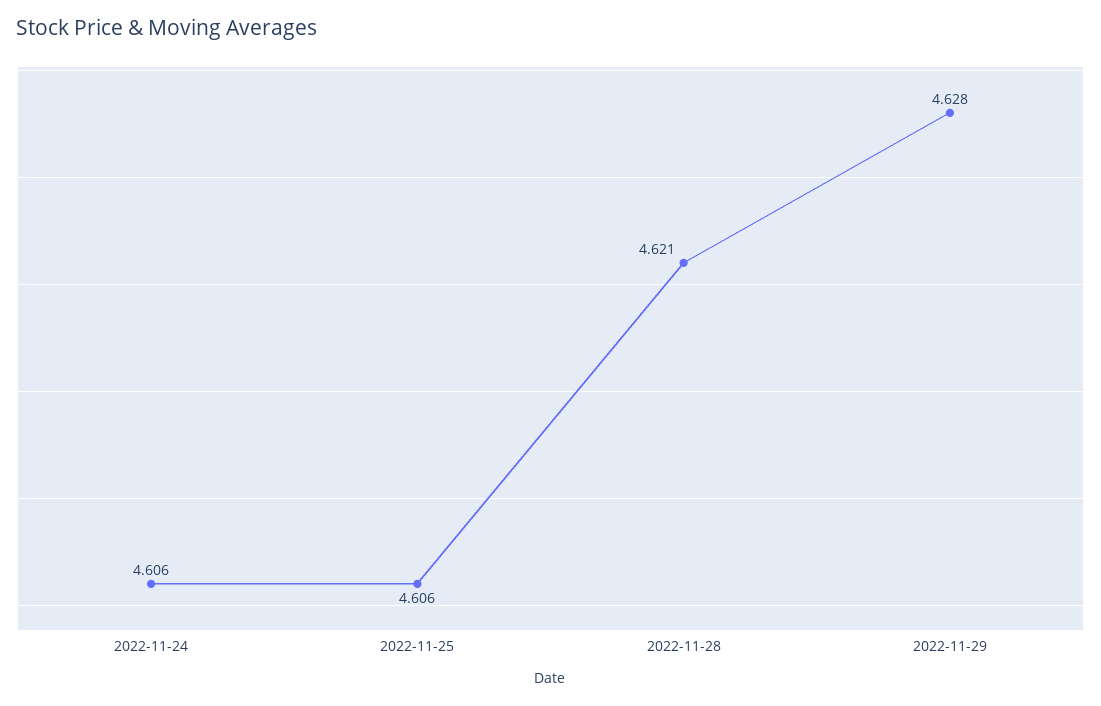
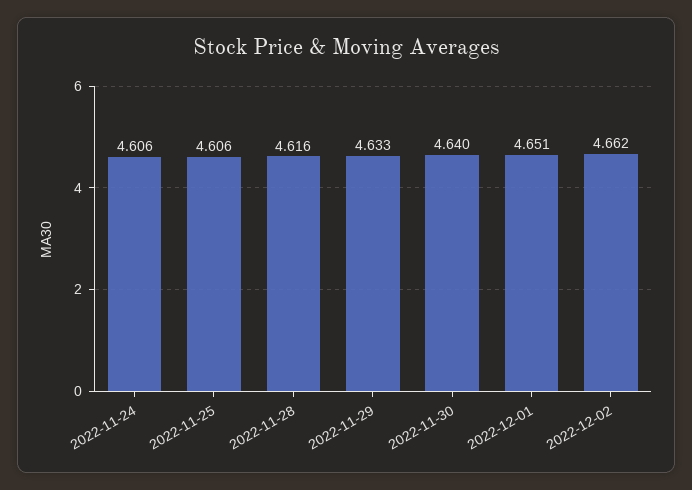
2022-11-28: 4.621 -> 4.616
2022-11-29: 4.628 -> 4.633
2022-11-30: none -> 4.64
2022-12-01: none -> 4.651
2022-12-02: none -> 4.662

